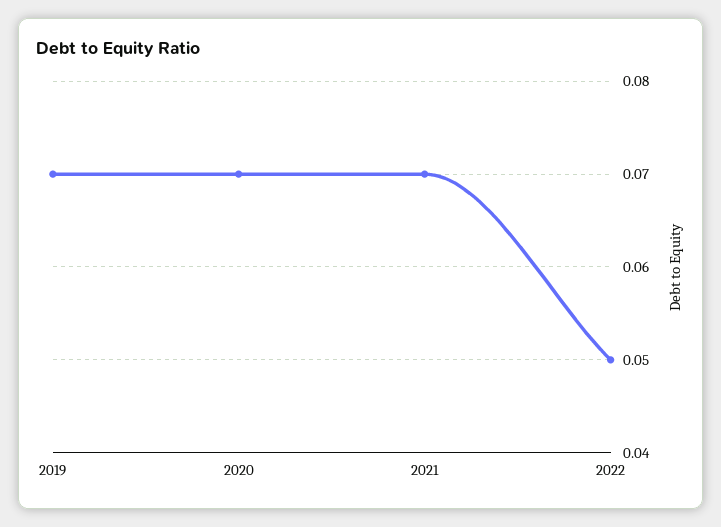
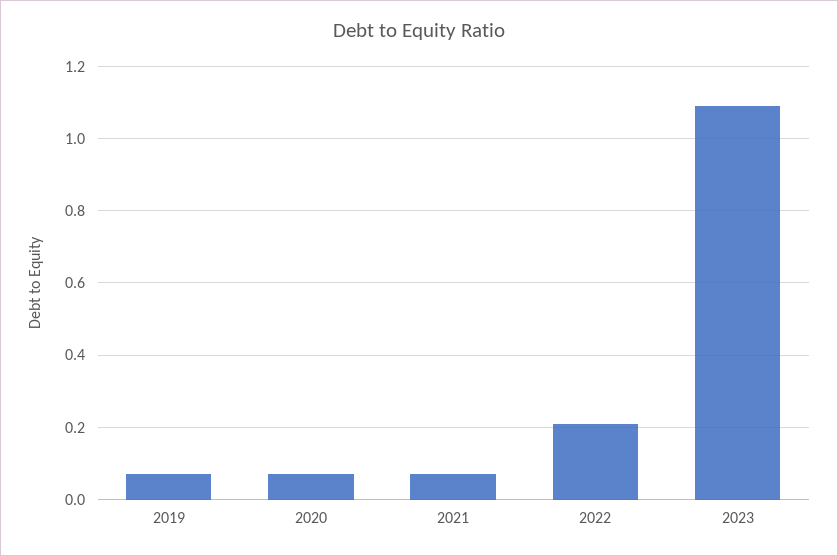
2022: 0.05 -> 0.2
2023: none -> 1.1

